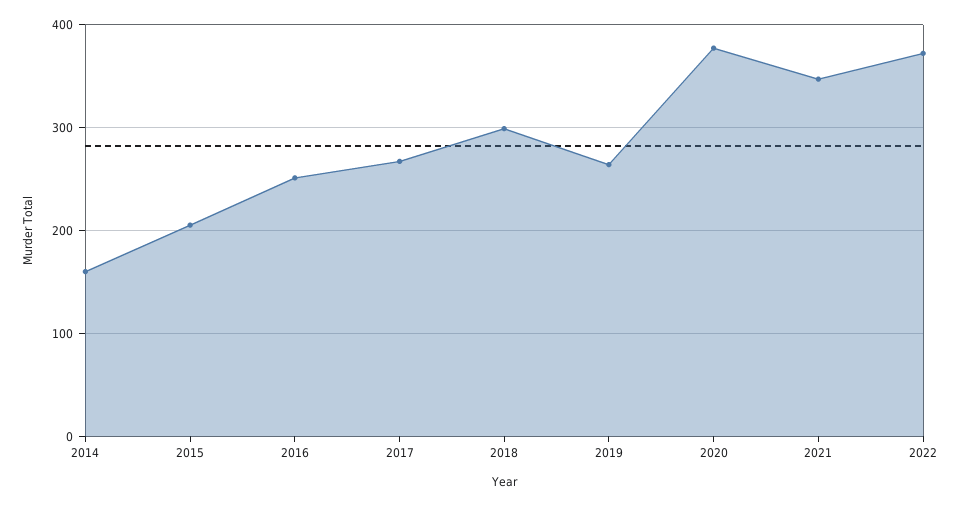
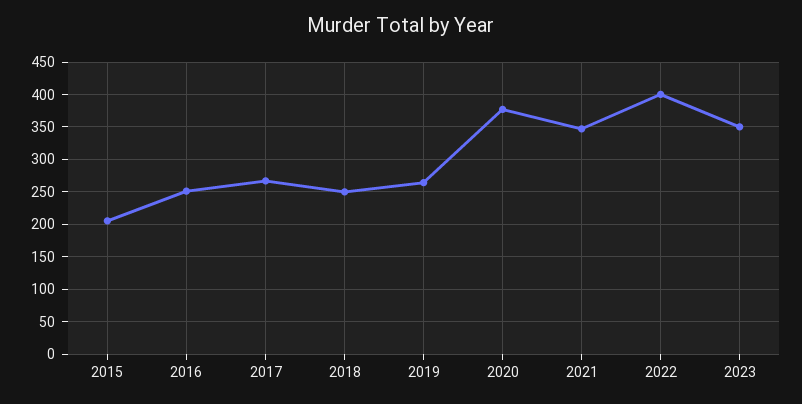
2014: 160 -> none
2018: 300 -> 250
2022: 370 -> 400
2023: none -> 350

